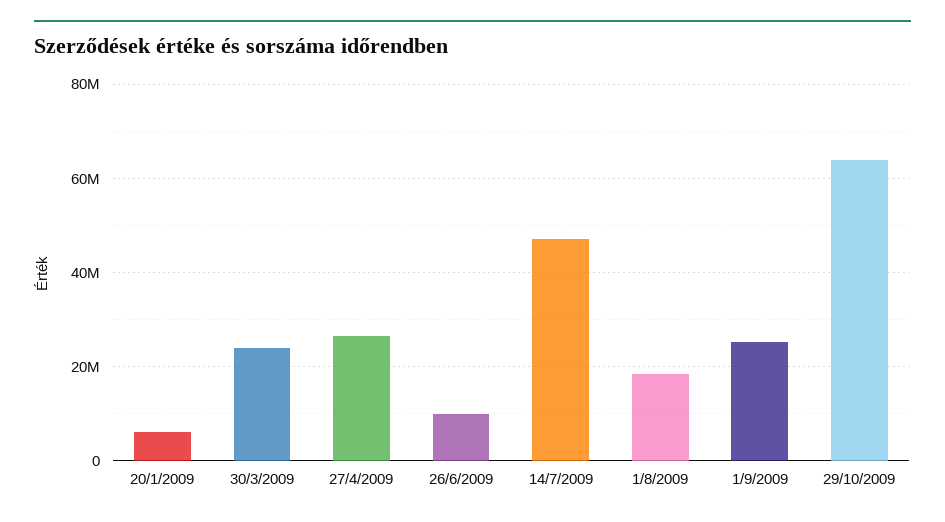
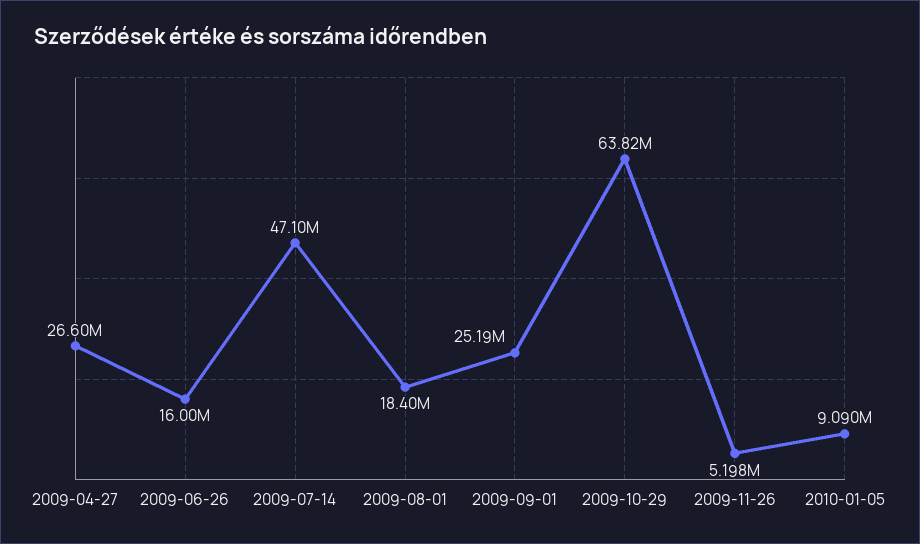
20/1/2009: 6000000 -> none
30/3/2009: 24000000 -> none
26/6/2009: 10000000 -> 16000000
2009-11-26: none -> 5198000
2010-01-05: none -> 9090000

